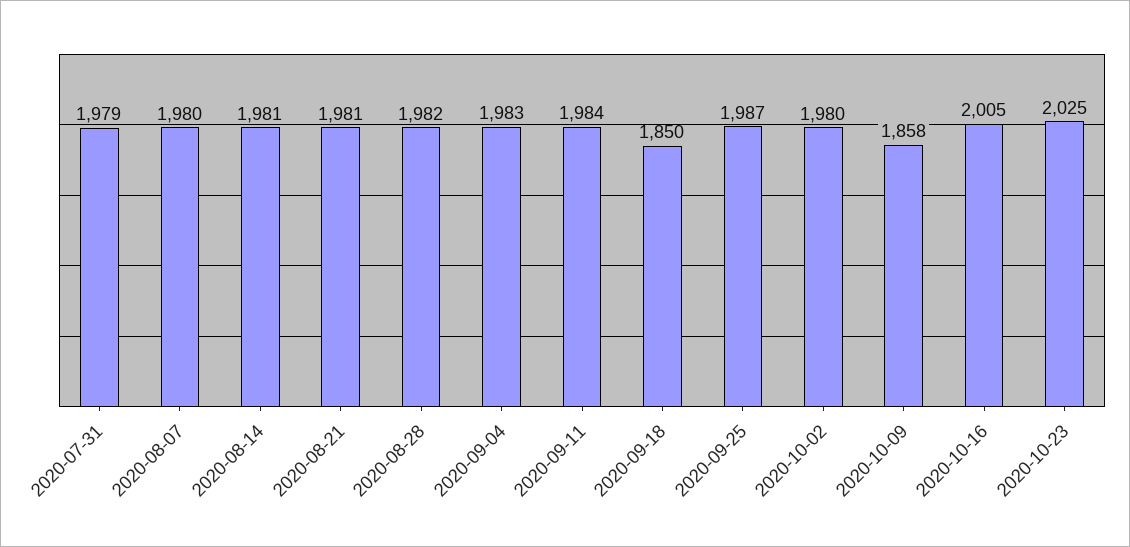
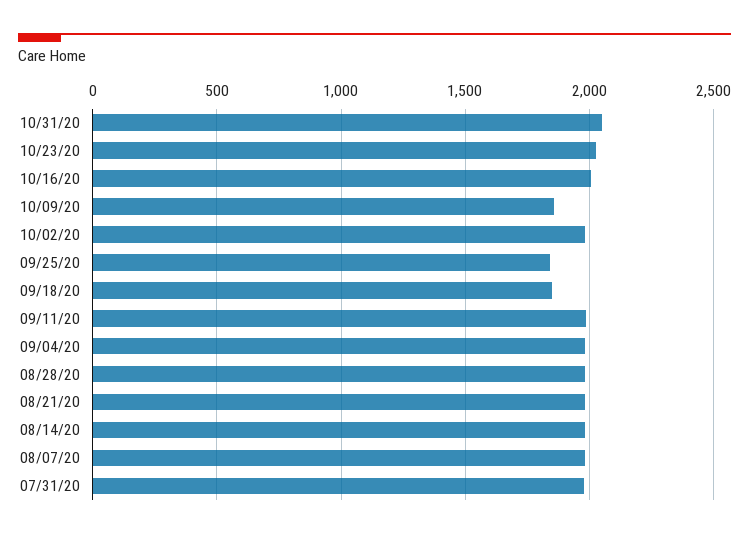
2020-09-25: 1987 -> 1850
10/31/20: none -> 2050

